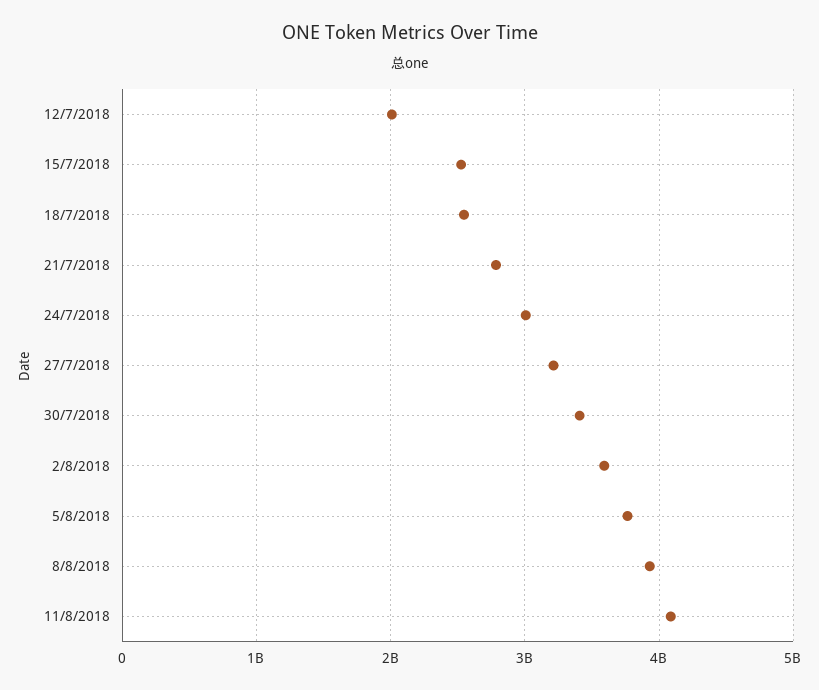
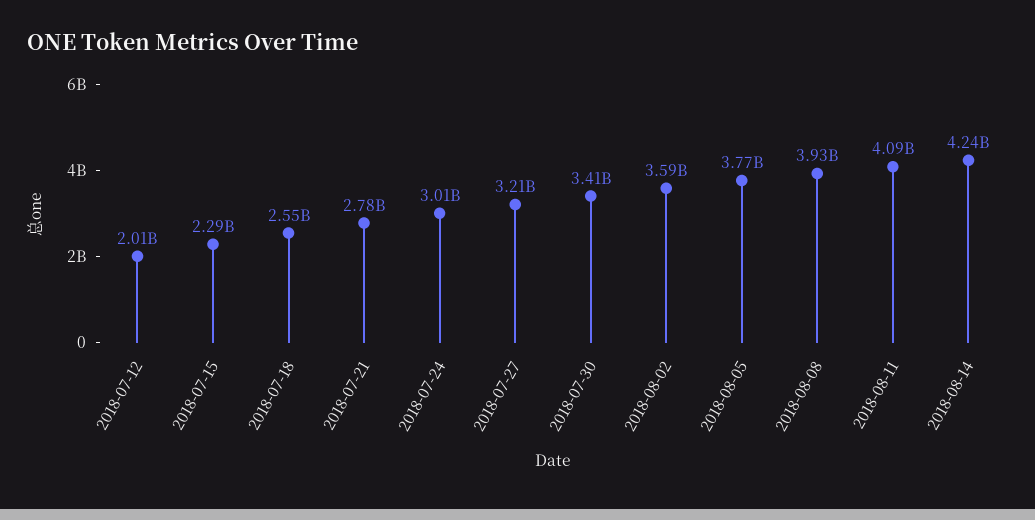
15/7/2018: 2500000000 -> 2290000000
2018-08-14: none -> 4240000000

